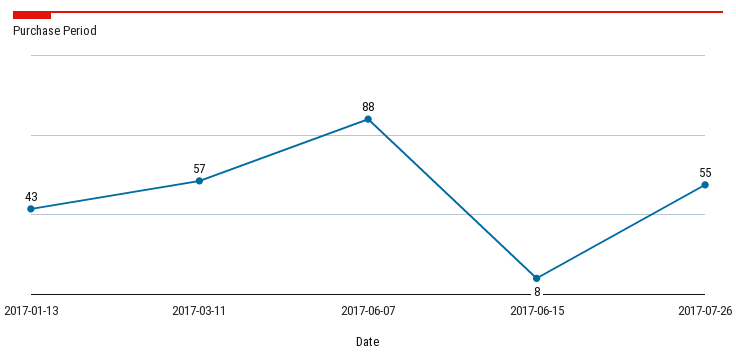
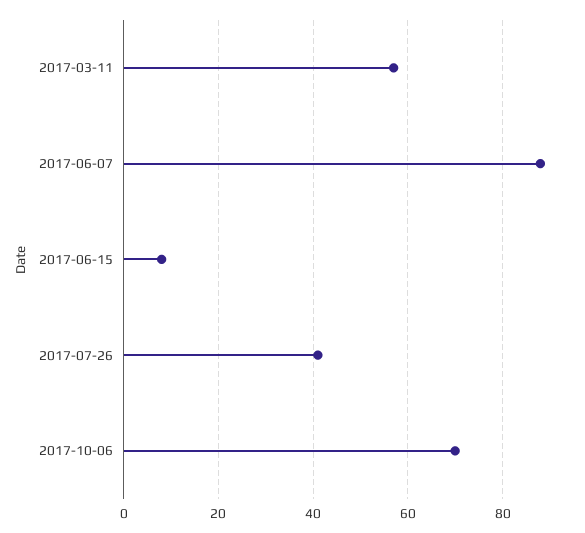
2017-01-13: 43 -> none
2017-07-26: 55 -> 40
2017-10-06: none -> 70

